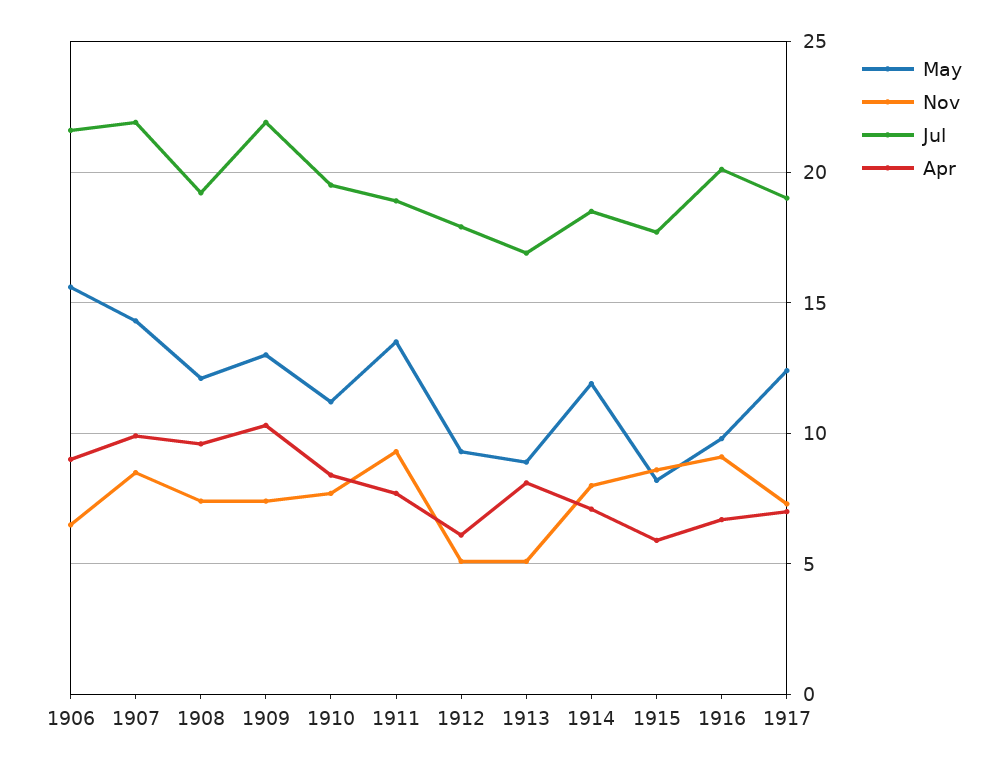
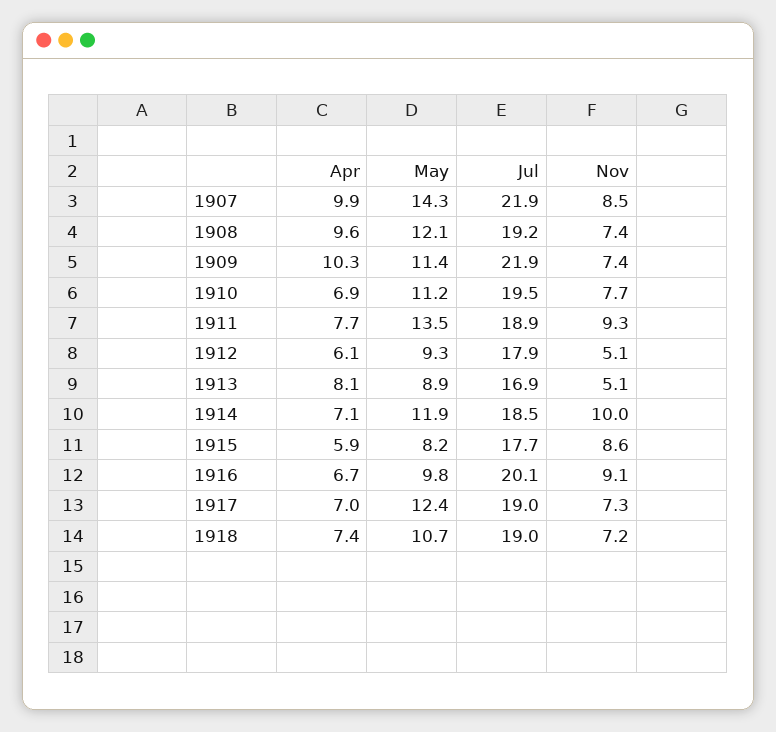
May, 1906: 15.5 -> none
Nov, 1906: 6.5 -> none
Jul, 1906: 21.5 -> none
Apr, 1906: 9 -> none
May, 1909: 13 -> 11.4
Apr, 1910: 8.5 -> 6.9
Nov, 1914: 8 -> 10
Apr, 1918: none -> 7.4
May, 1918: none -> 10.7
Jul, 1918: none -> 19
Nov, 1918: none -> 7.2

